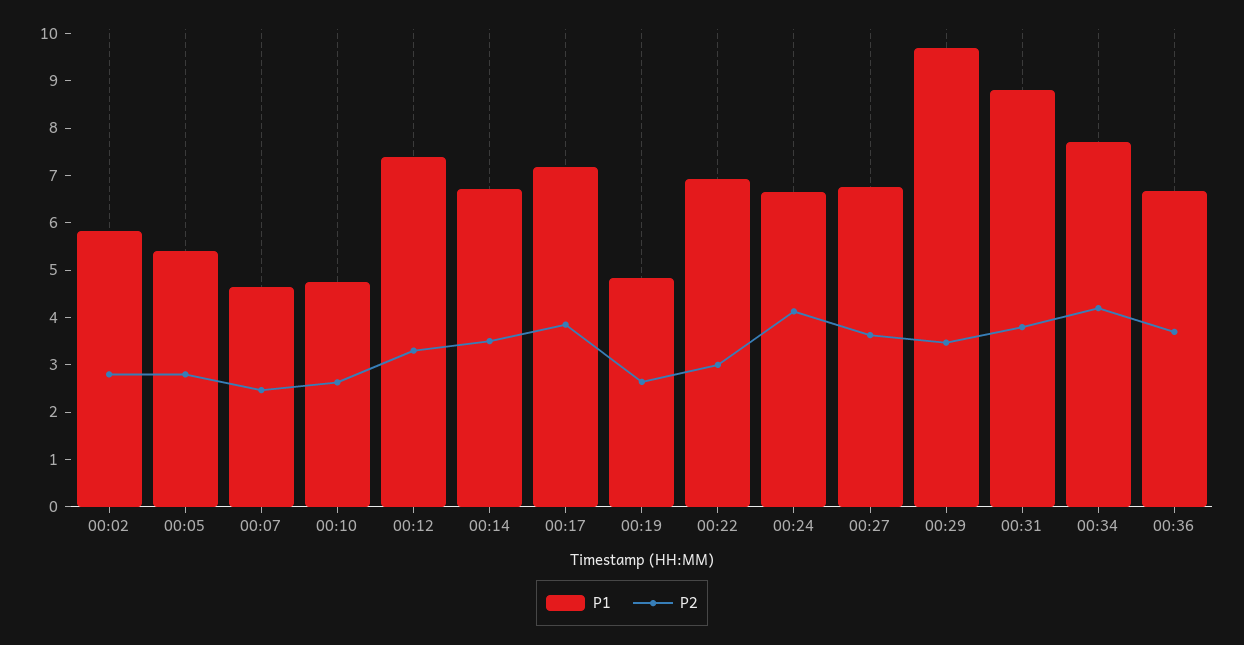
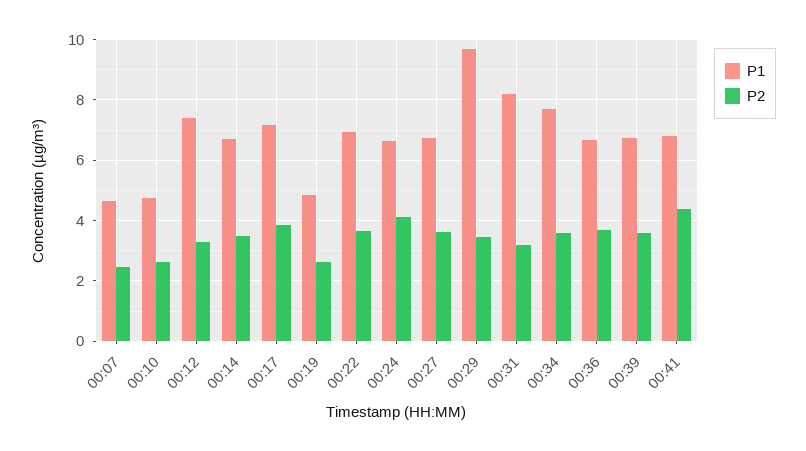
P1, 00:02: 5.8 -> none
P2, 00:02: 2.8 -> none
P1, 00:05: 5.4 -> none
P2, 00:05: 2.8 -> none
P2, 00:22: 3 -> 3.6
P1, 00:31: 8.8 -> 8.2
P2, 00:31: 3.8 -> 3.2
P2, 00:34: 4.2 -> 3.6
P1, 00:39: none -> 6.8
P2, 00:39: none -> 3.6
P1, 00:41: none -> 6.8
P2, 00:41: none -> 4.4

